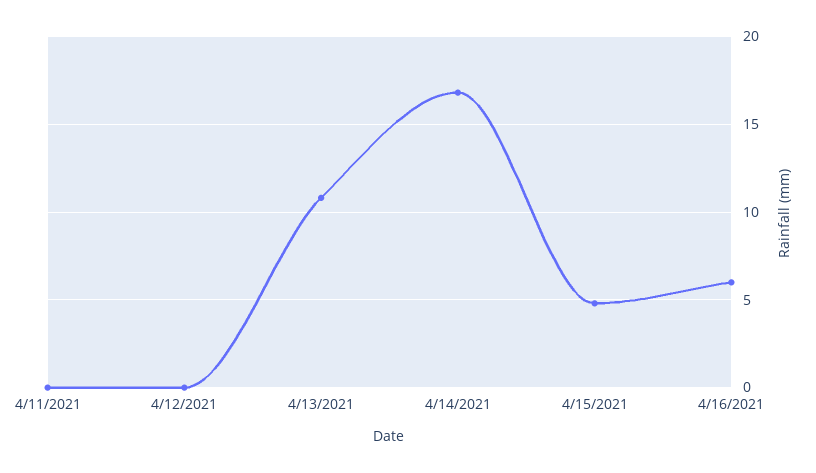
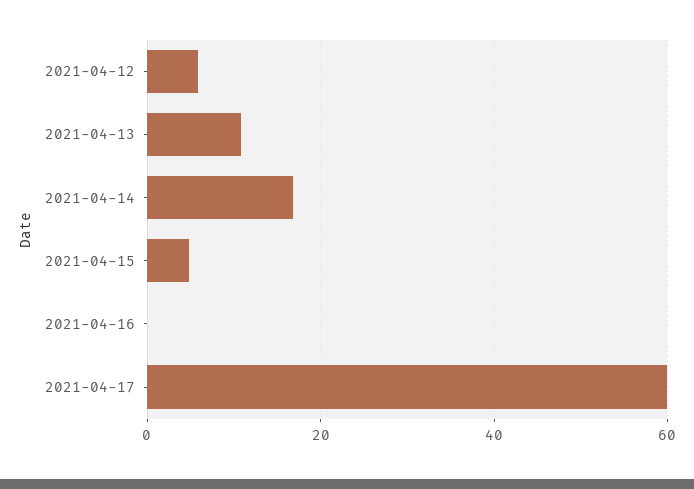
4/11/2021: 0 -> none
4/12/2021: 0 -> 6
4/16/2021: 6 -> 0
2021-04-17: none -> 60

